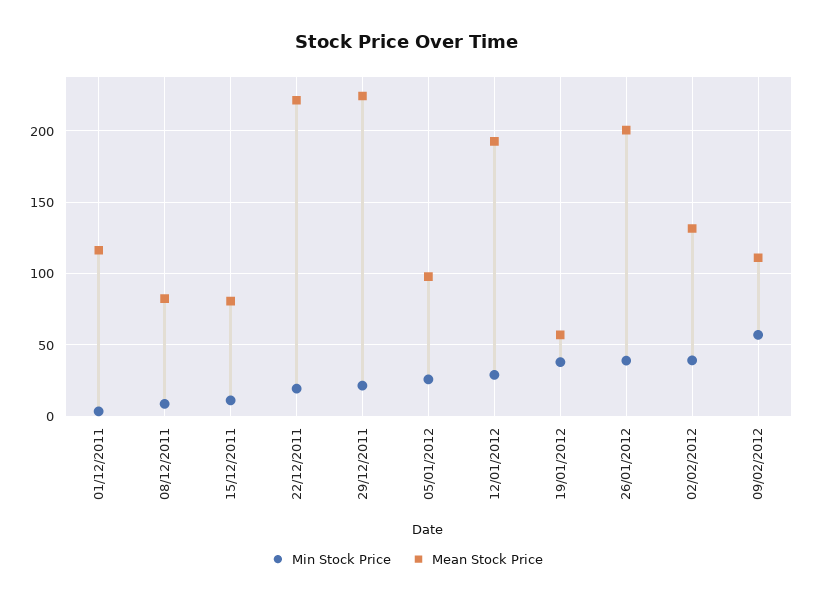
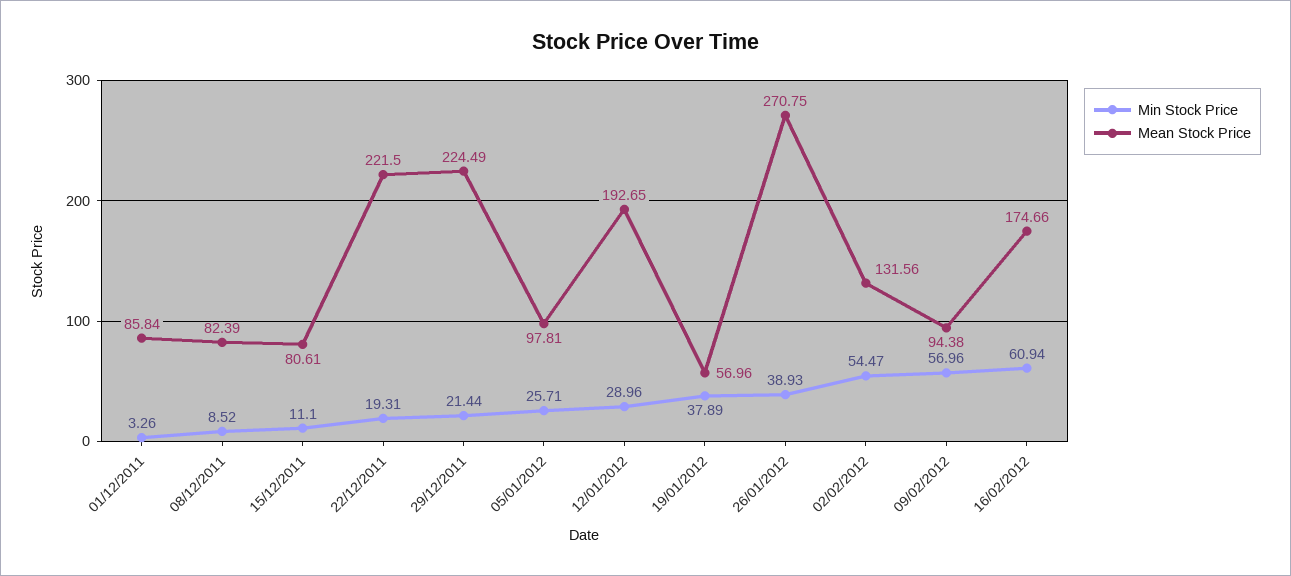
Mean Stock Price, 01/12/2011: 115 -> 85.84
Mean Stock Price, 26/01/2012: 200 -> 270.75
Min Stock Price, 02/02/2012: 40 -> 54.47
Mean Stock Price, 09/02/2012: 110 -> 94.38
Min Stock Price, 16/02/2012: none -> 60.94
Mean Stock Price, 16/02/2012: none -> 174.66

